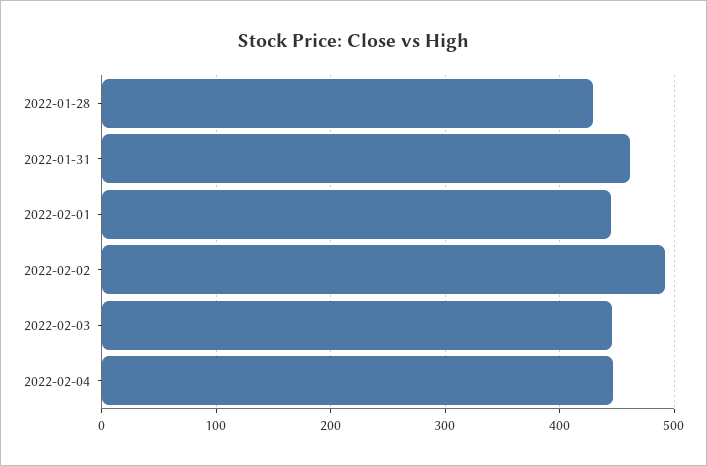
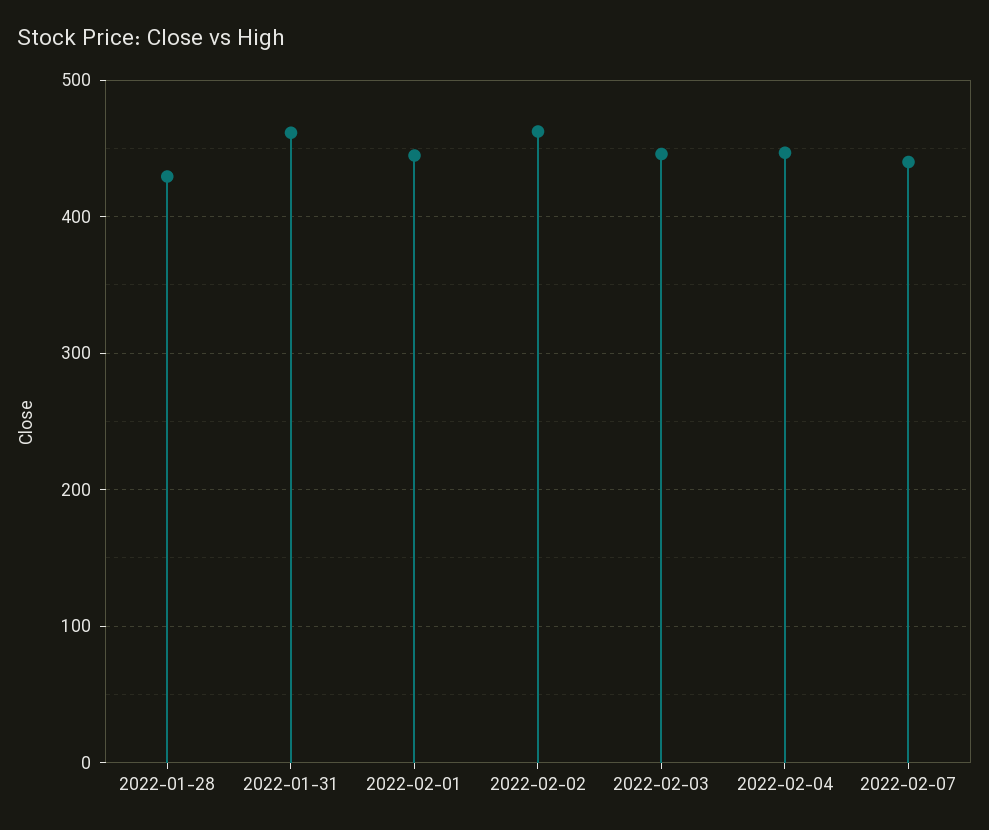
2022-02-02: 490 -> 460
2022-02-07: none -> 440

